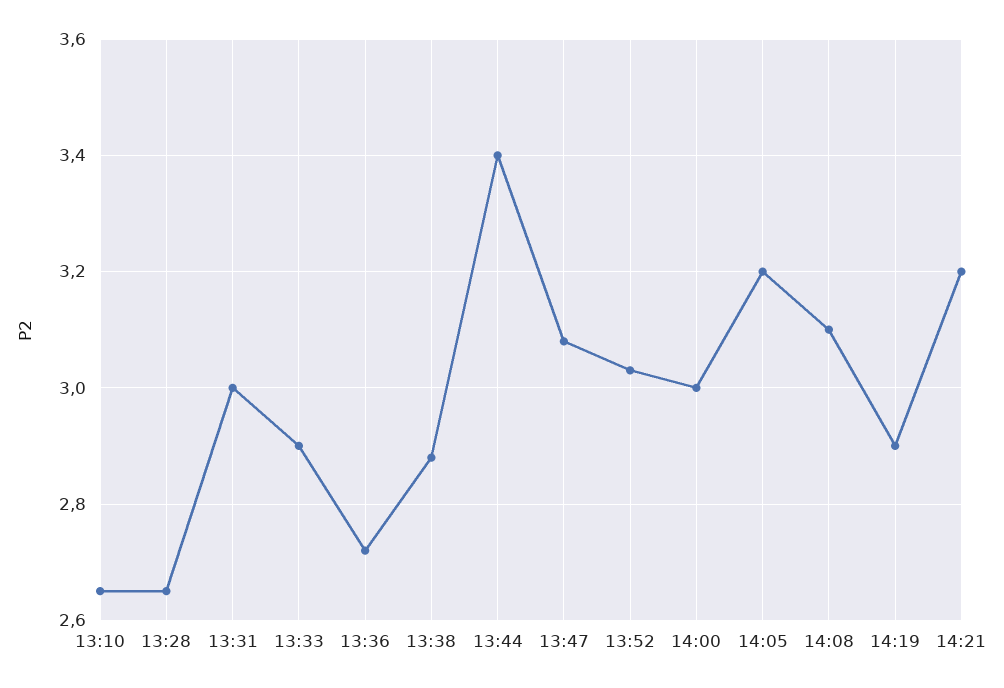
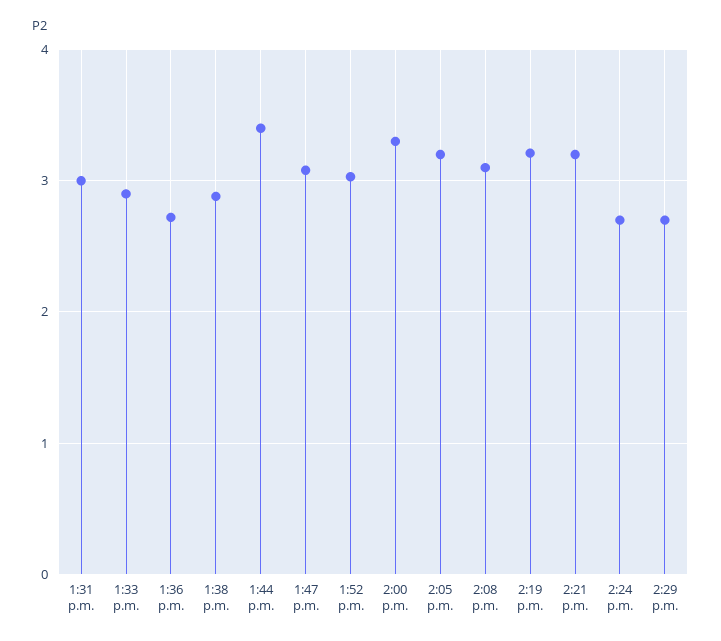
13:10: 2.65 -> none
13:28: 2.65 -> none
14:00: 3 -> 3.3
14:19: 2.9 -> 3.2
2:24 p.m.: none -> 2.7
2:29 p.m.: none -> 2.7

